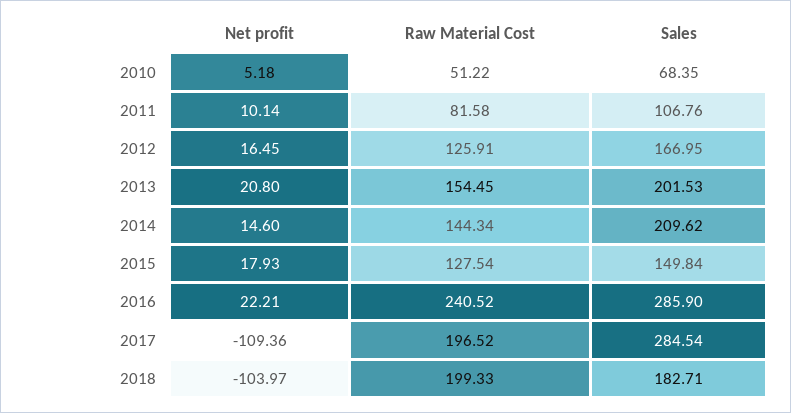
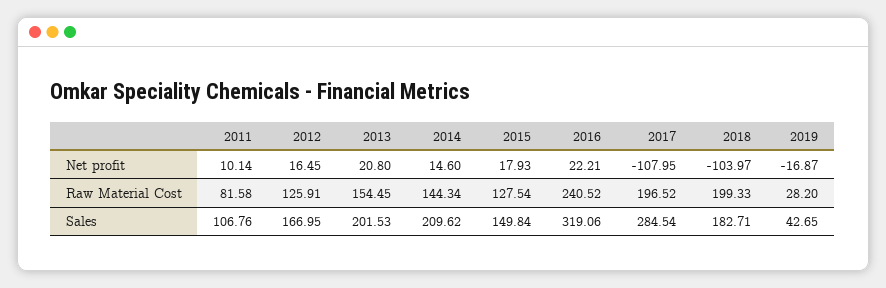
Net profit, 2010: 5.18 -> none
Raw Material Cost, 2010: 51.22 -> none
Sales, 2010: 68.35 -> none
Sales, 2016: 285.9 -> 319.06
Net profit, 2017: -109.36 -> -107.95
Net profit, 2019: none -> -16.87
Raw Material Cost, 2019: none -> 28.2
Sales, 2019: none -> 42.65

